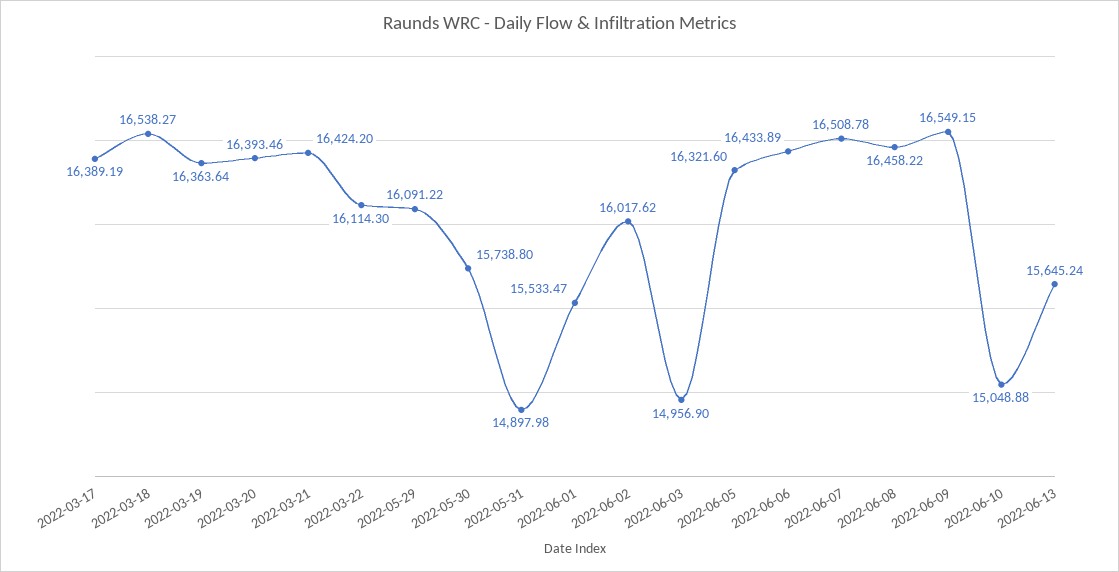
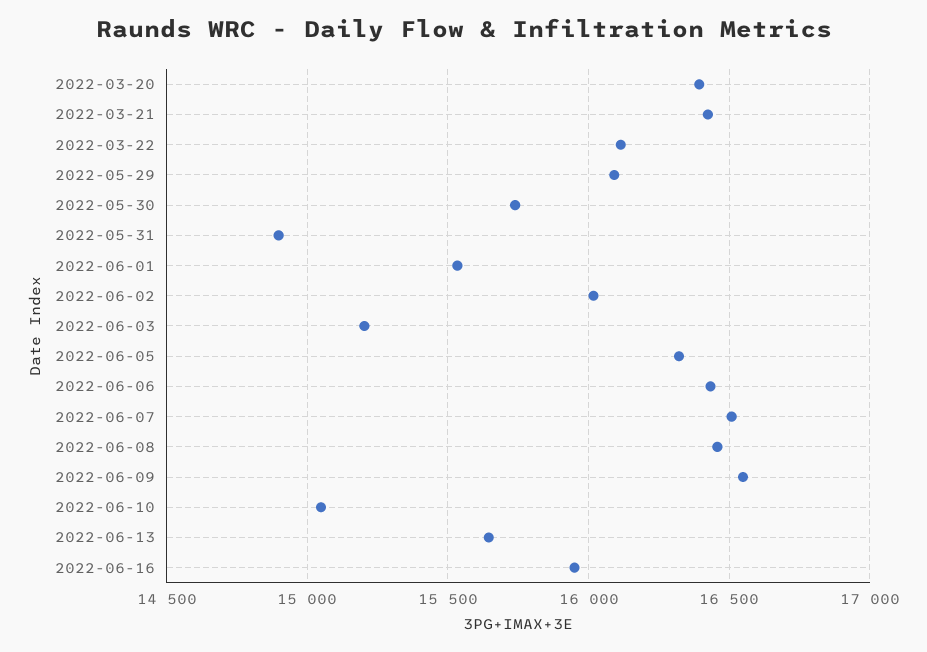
2022-03-17: 16389.19 -> none
2022-03-18: 16538.27 -> none
2022-03-19: 16363.64 -> none
2022-06-03: 14956.9 -> 15200
2022-06-16: none -> 15950

